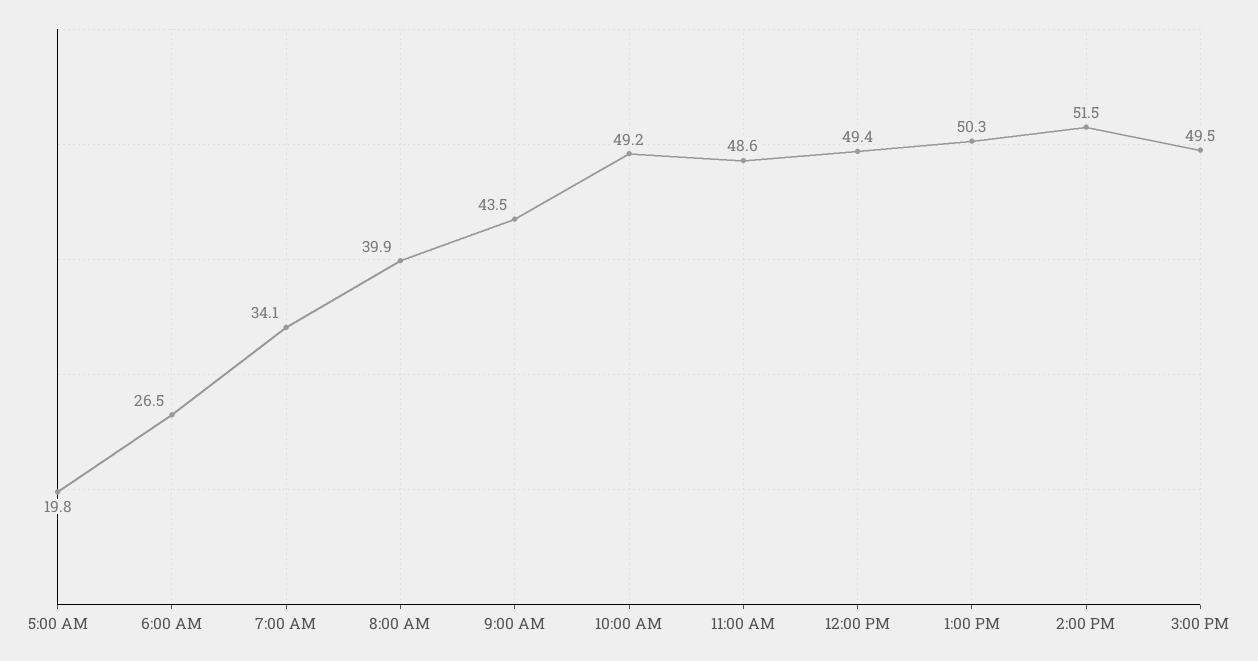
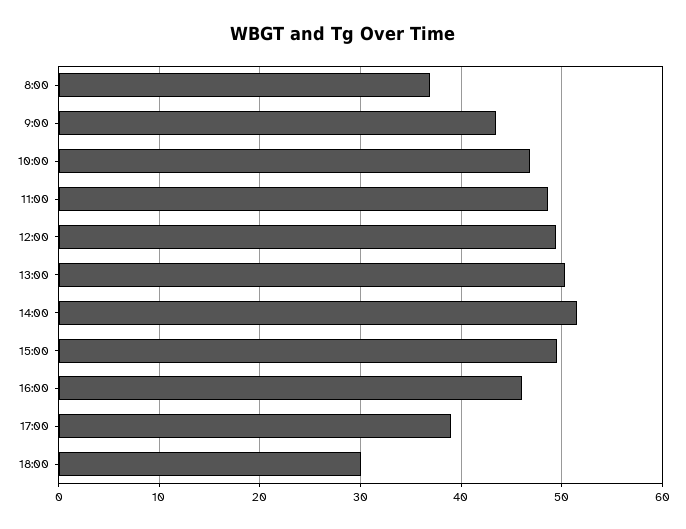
5:00 AM: 19.8 -> none
6:00 AM: 26.5 -> none
7:00 AM: 34.1 -> none
8:00 AM: 39.9 -> 37
10:00 AM: 49.2 -> 47
16:00: none -> 46
17:00: none -> 39
18:00: none -> 30

